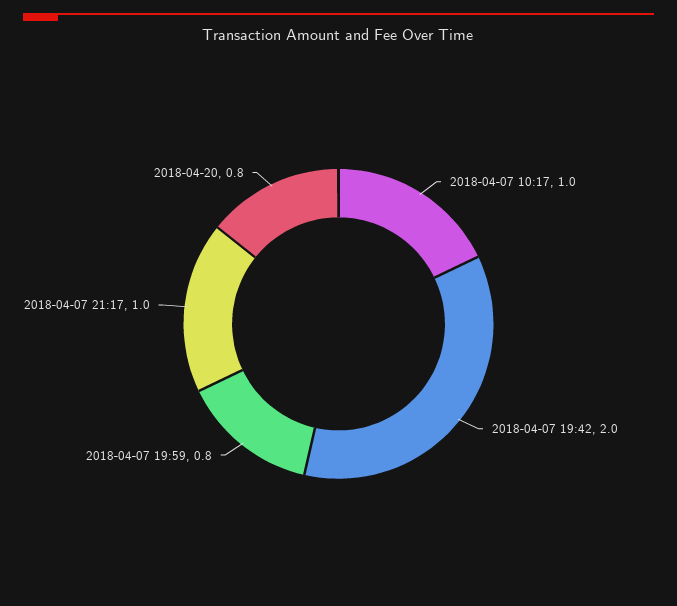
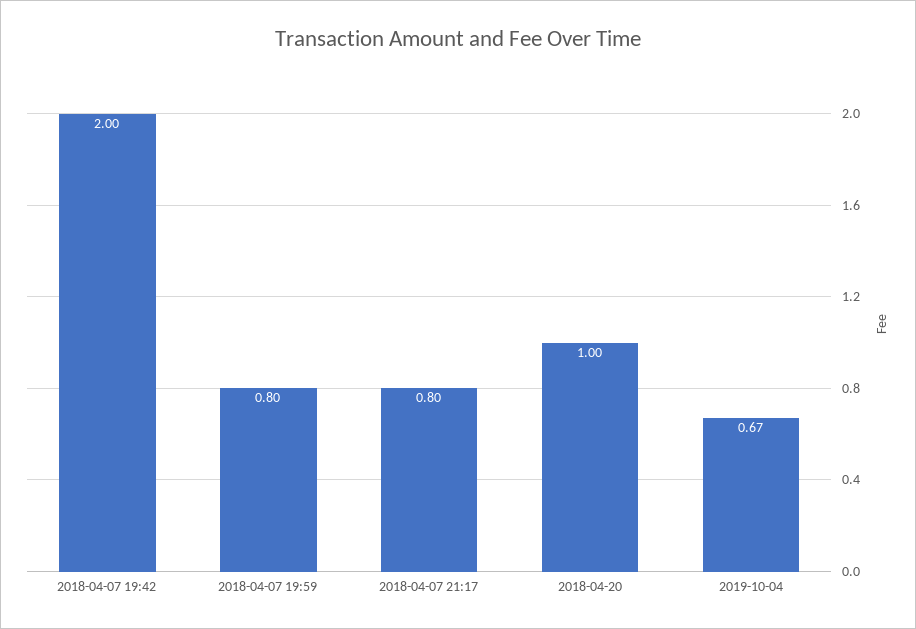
2018-04-07 10:17: 1 -> none
2018-04-07 21:17: 1 -> 0.8
2018-04-20: 0.8 -> 1
2019-10-04: none -> 0.67

